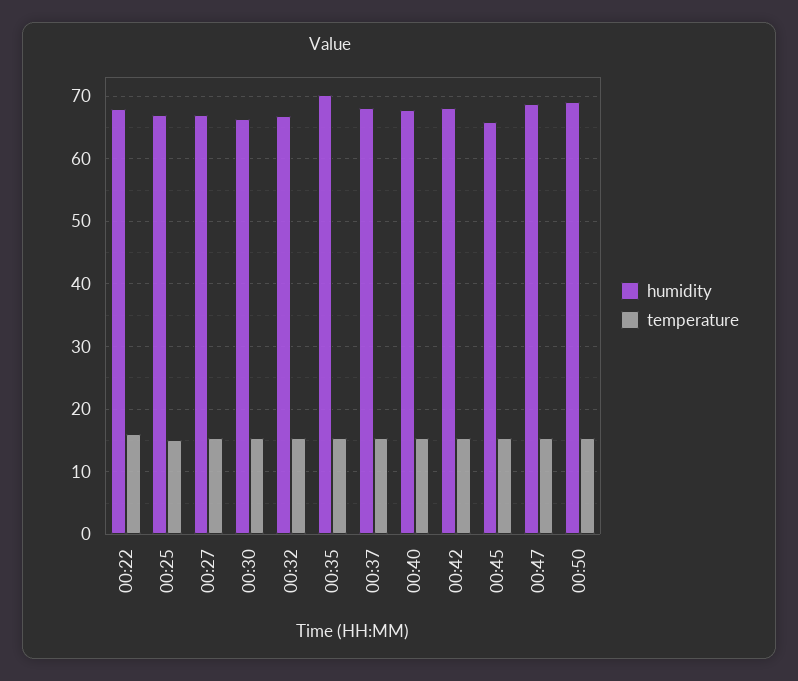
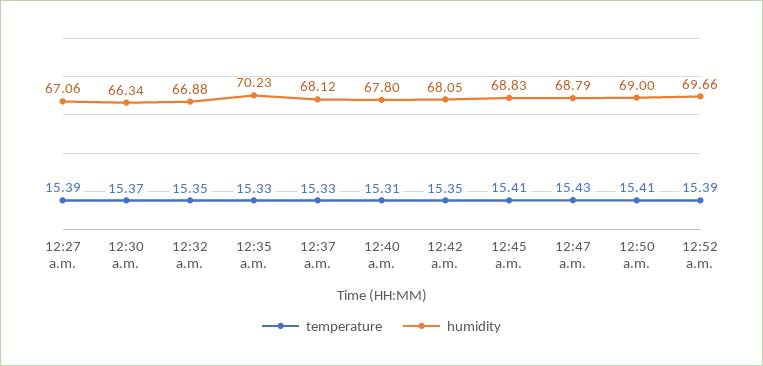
humidity, 00:22: 68 -> none
temperature, 00:22: 16 -> none
humidity, 00:25: 67 -> none
temperature, 00:25: 15 -> none
humidity, 00:45: 66 -> 68.83
temperature, 12:52 a.m.: none -> 15.39
humidity, 12:52 a.m.: none -> 69.66

